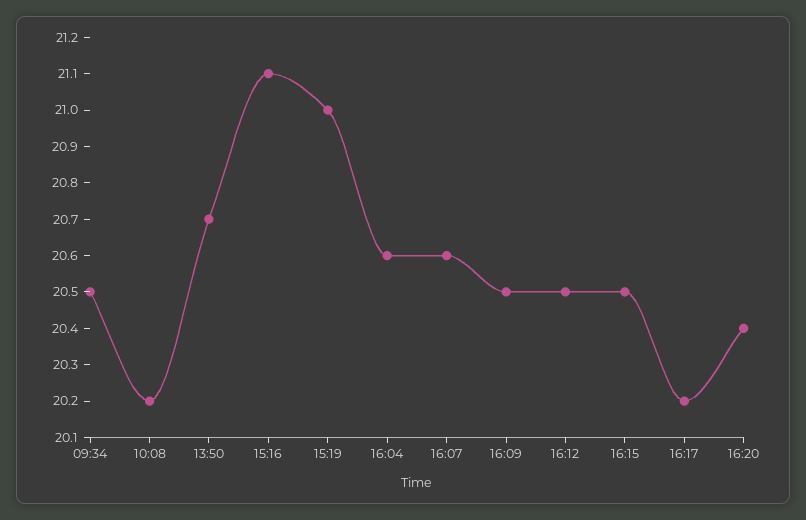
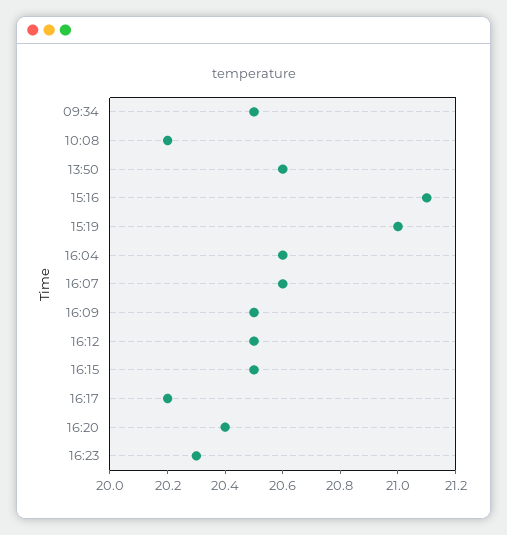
13:50: 20.7 -> 20.6
16:23: none -> 20.3

